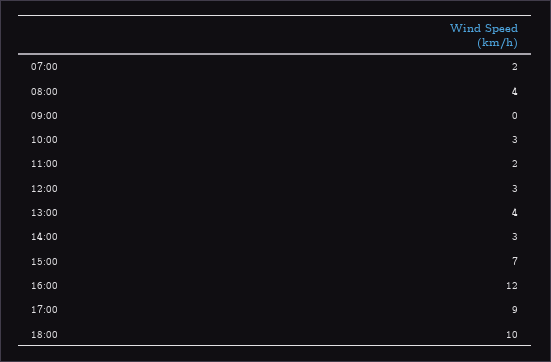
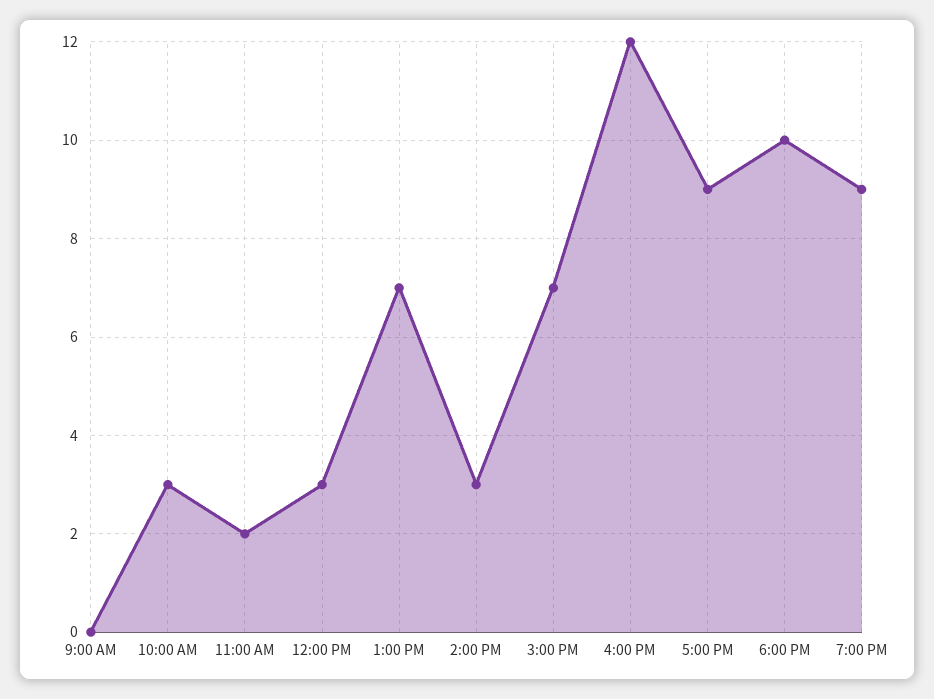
07:00: 2 -> none
08:00: 4 -> none
13:00: 4 -> 7
7:00 PM: none -> 9

